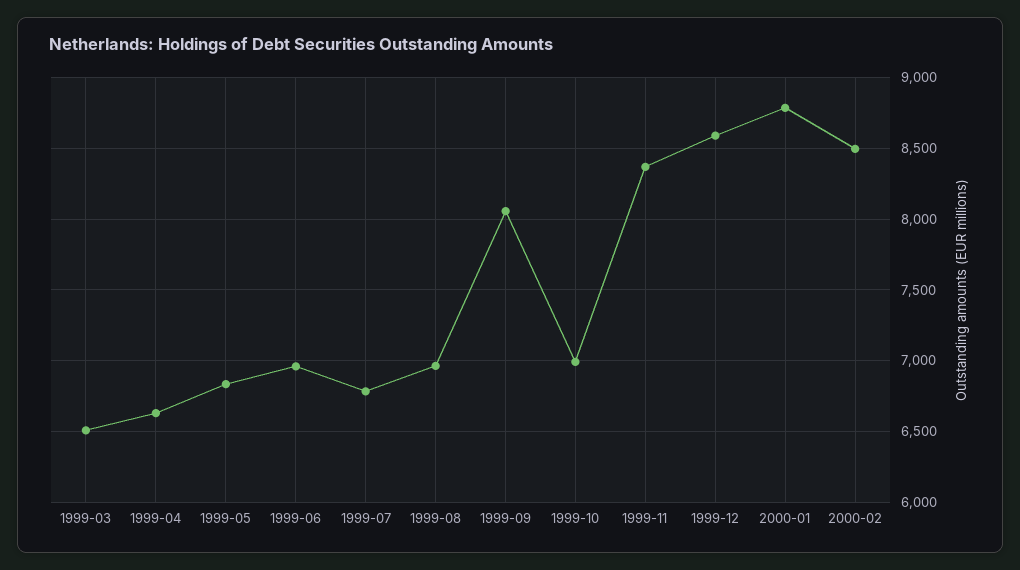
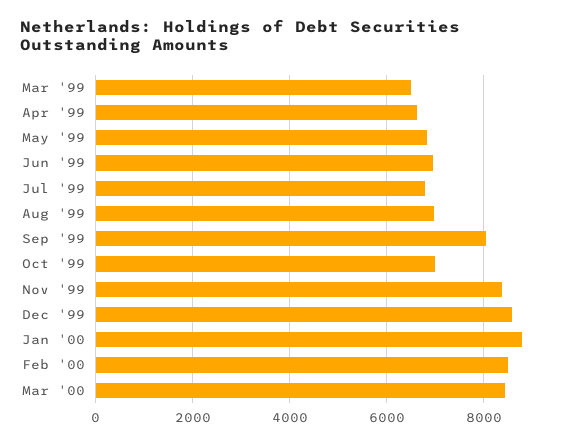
Mar '00: none -> 8400

